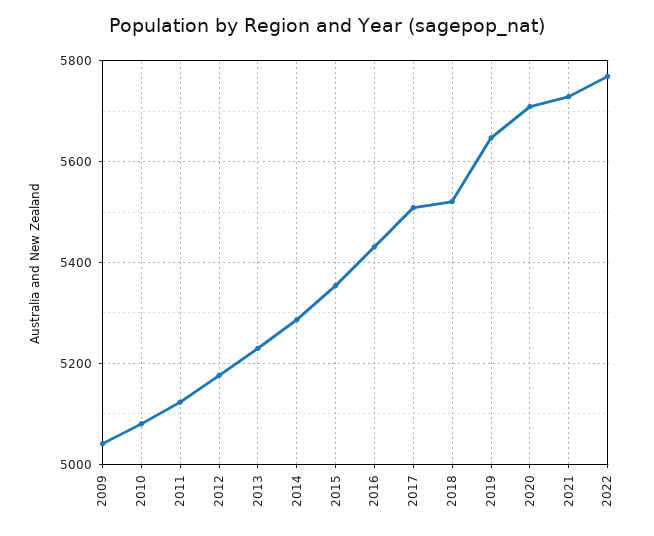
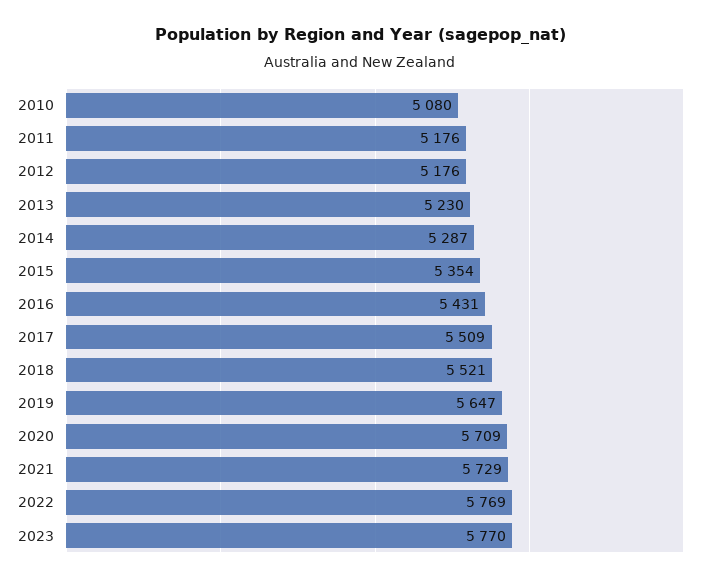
2009: 5040 -> none
2011: 5120 -> 5176
2023: none -> 5770

